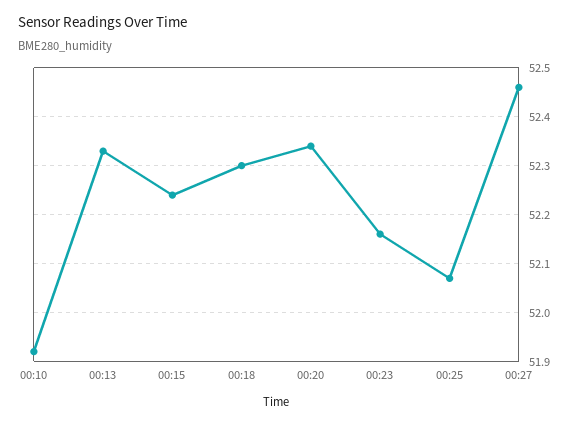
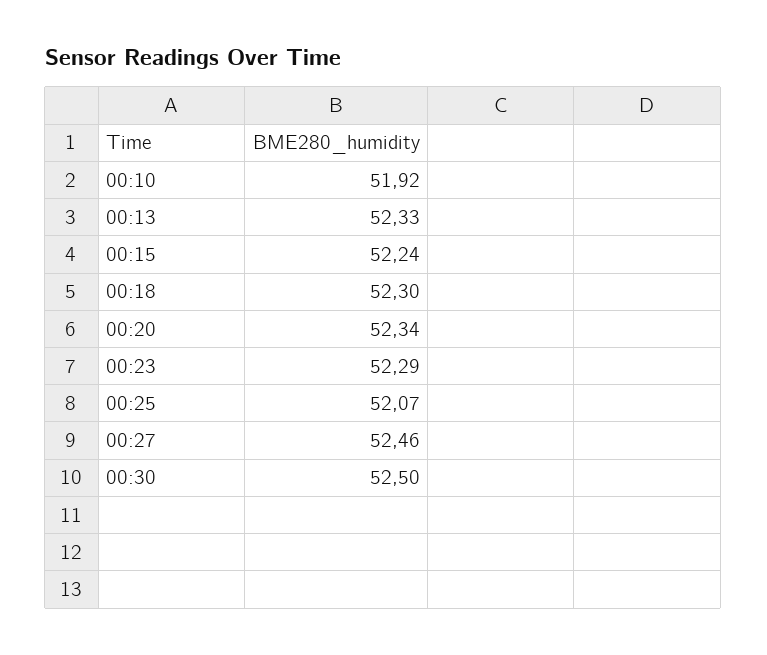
00:23: 52.15 -> 52.29
00:30: none -> 52.5

